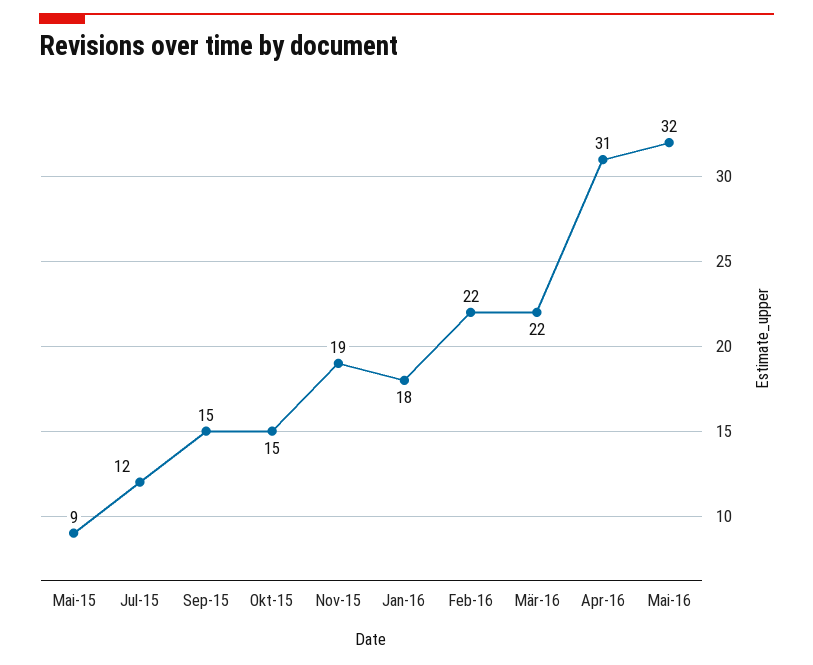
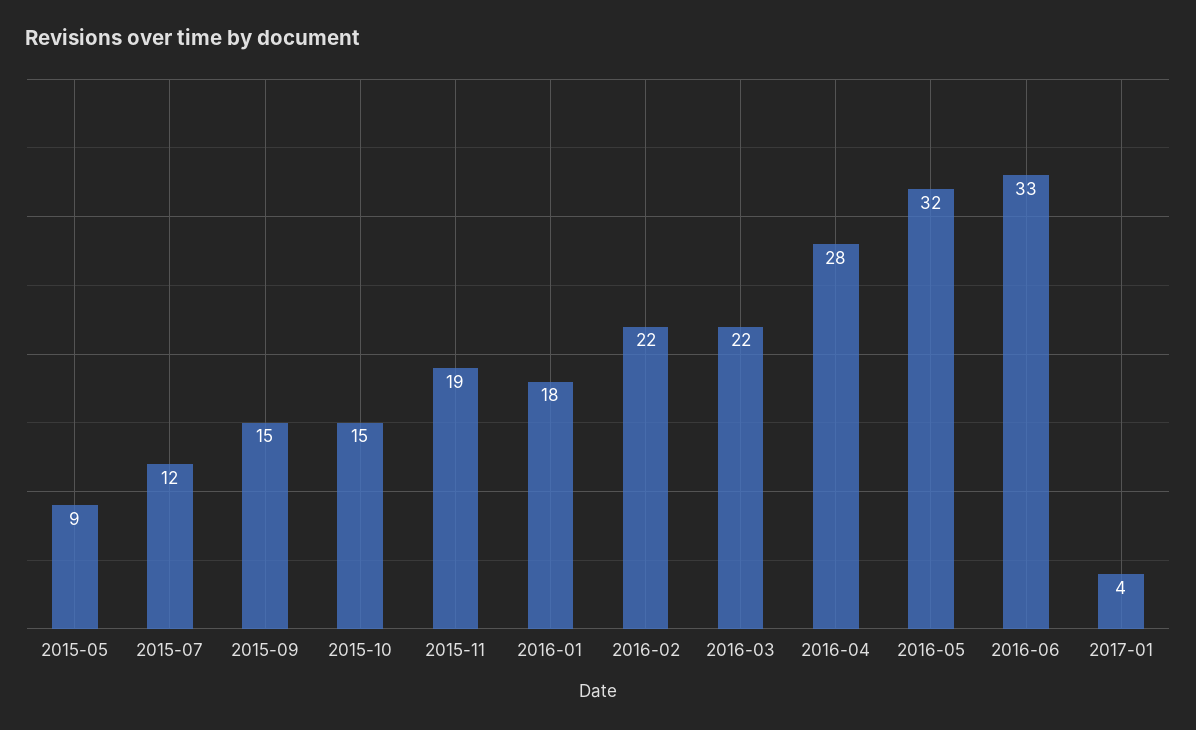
Apr-16: 31 -> 28
2016-06: none -> 33
2017-01: none -> 4

